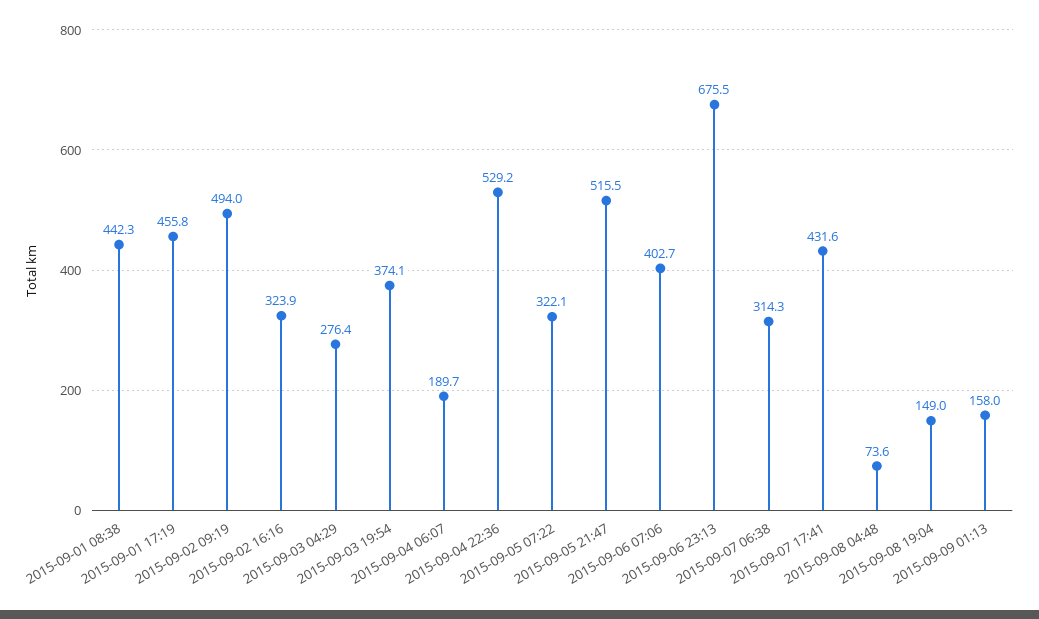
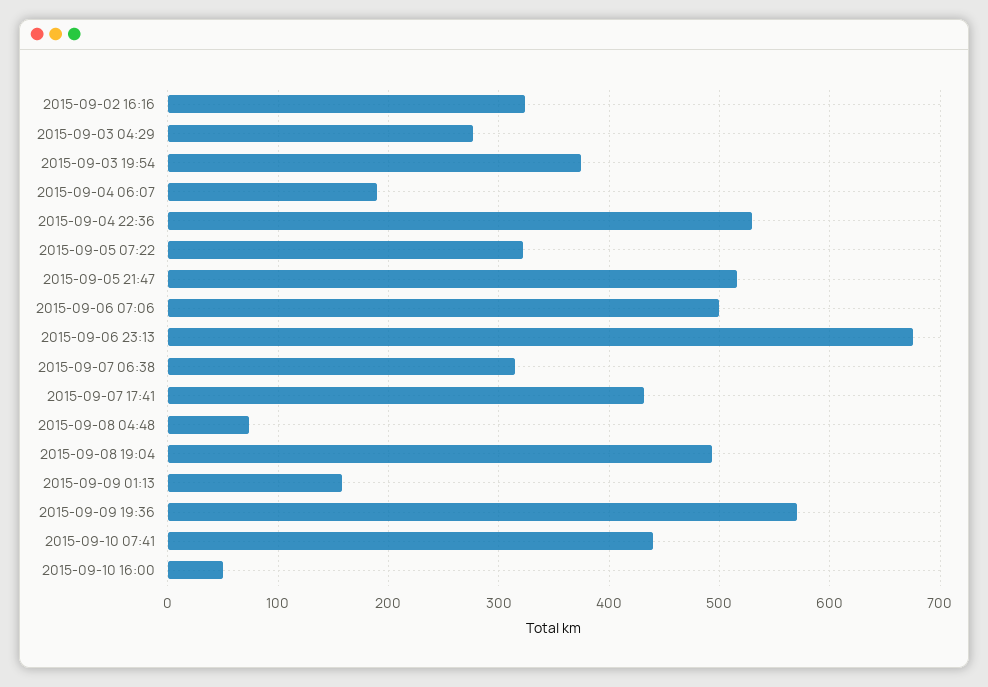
2015-09-01 08:38: 442.3 -> none
2015-09-01 17:19: 455.8 -> none
2015-09-02 09:19: 494 -> none
2015-09-06 07:06: 402.7 -> 500
2015-09-08 19:04: 149 -> 490
2015-09-09 19:36: none -> 570
2015-09-10 07:41: none -> 440
2015-09-10 16:00: none -> 50

